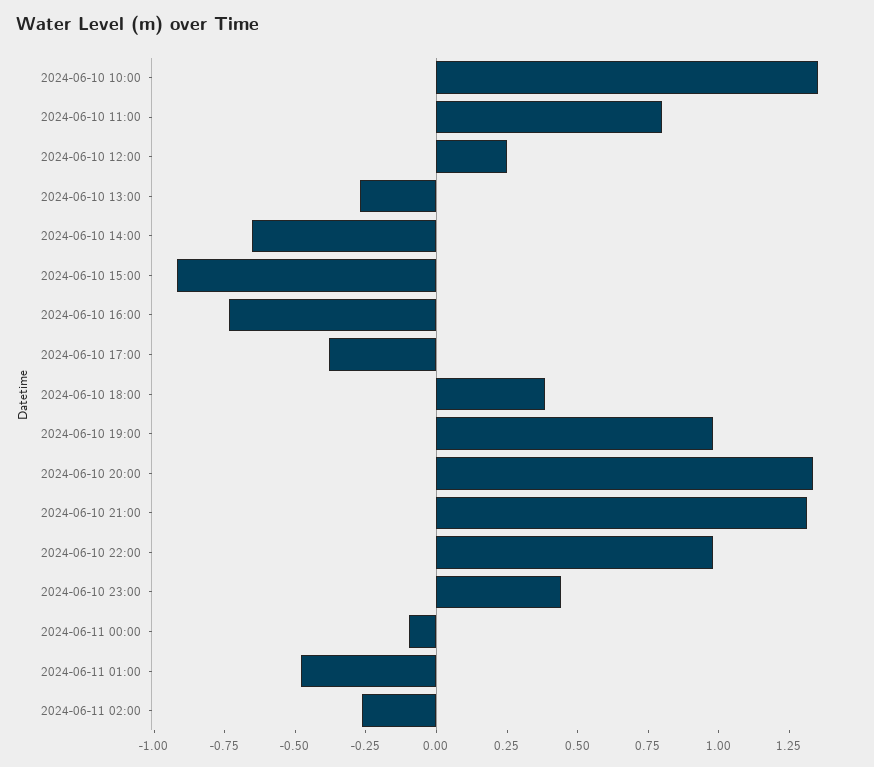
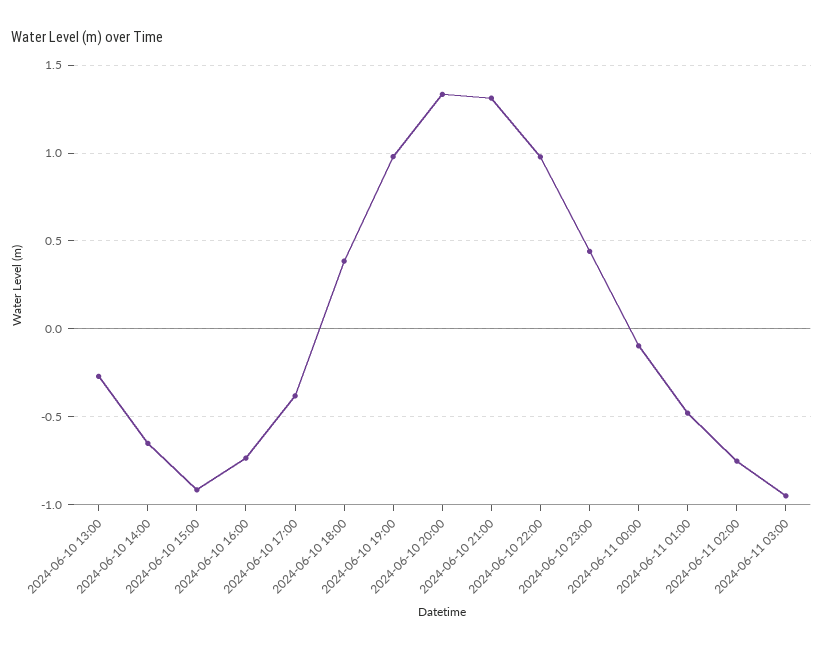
2024-06-10 10:00: 1.35 -> none
2024-06-10 11:00: 0.8 -> none
2024-06-10 12:00: 0.25 -> none
2024-06-11 02:00: -0.25 -> -0.75
2024-06-11 03:00: none -> -0.95

